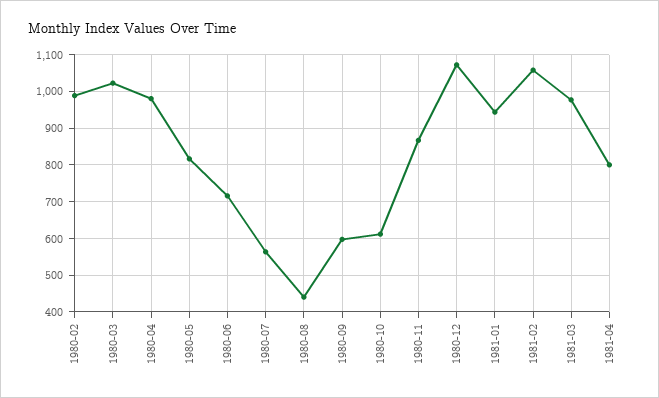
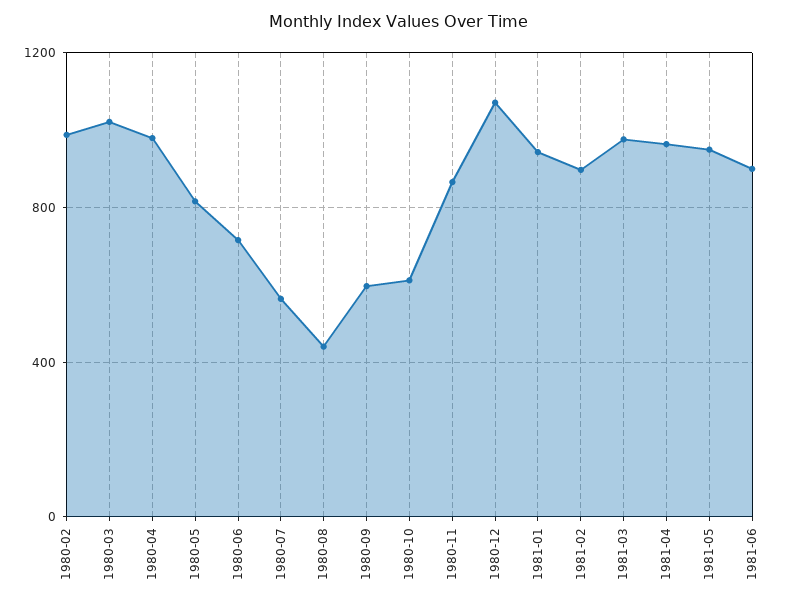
1981-02: 1060 -> 900
1981-04: 800 -> 950
1981-05: none -> 950
1981-06: none -> 900

